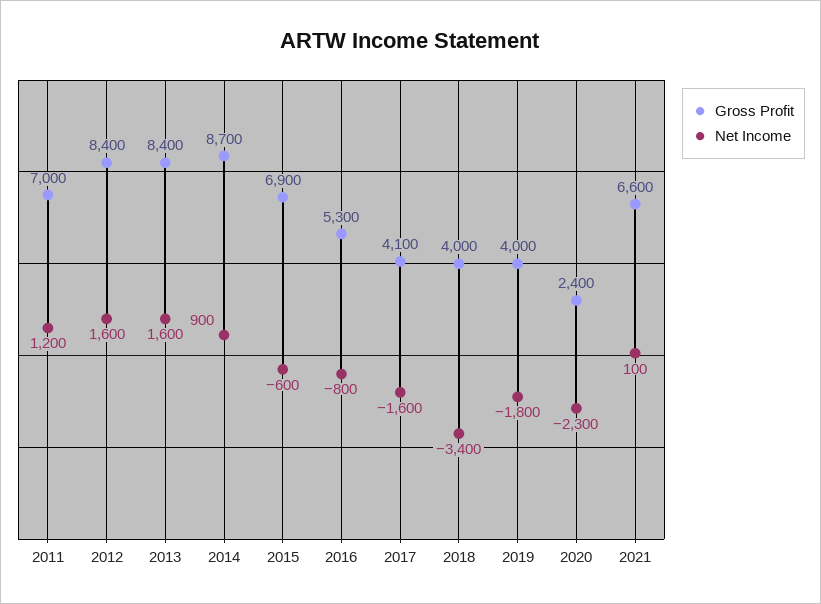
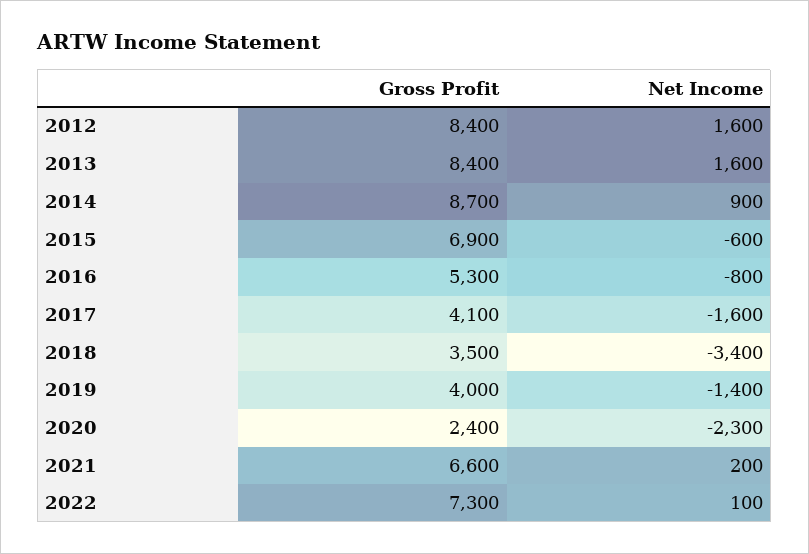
Gross Profit, 2011: 7000 -> none
Net Income, 2011: 1200 -> none
Gross Profit, 2018: 4000 -> 3500
Net Income, 2019: -1800 -> -1400
Net Income, 2021: 100 -> 200
Gross Profit, 2022: none -> 7300
Net Income, 2022: none -> 100

